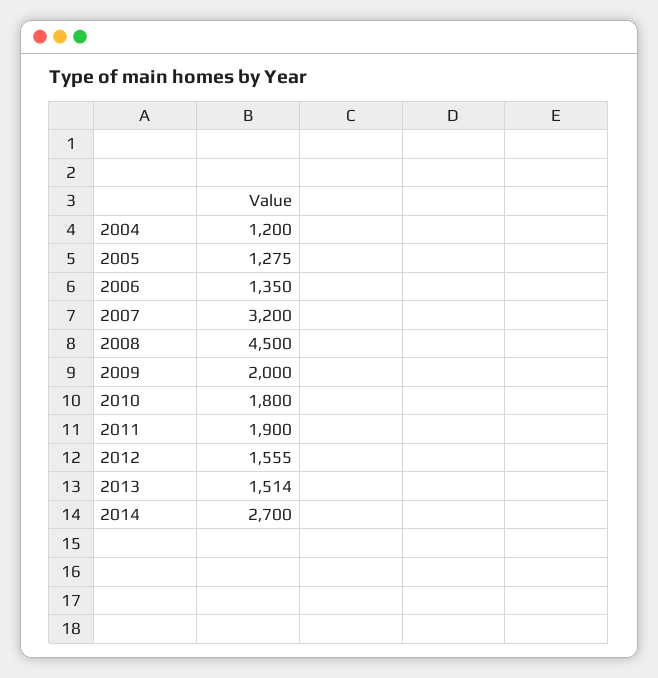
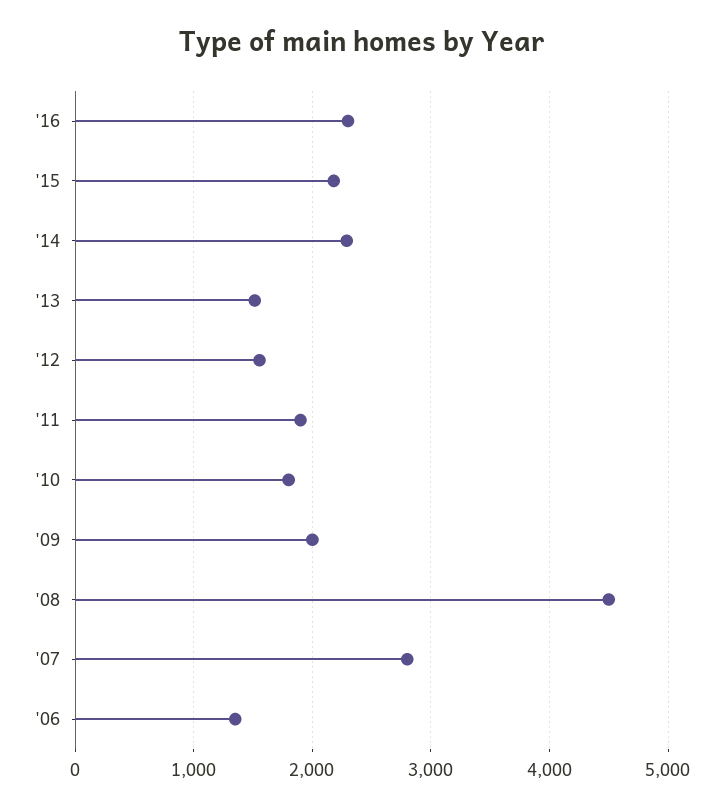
2004: 1200 -> none
2005: 1275 -> none
2007: 3200 -> 2800
2014: 2700 -> 2300
'16: none -> 2300
'15: none -> 2200

